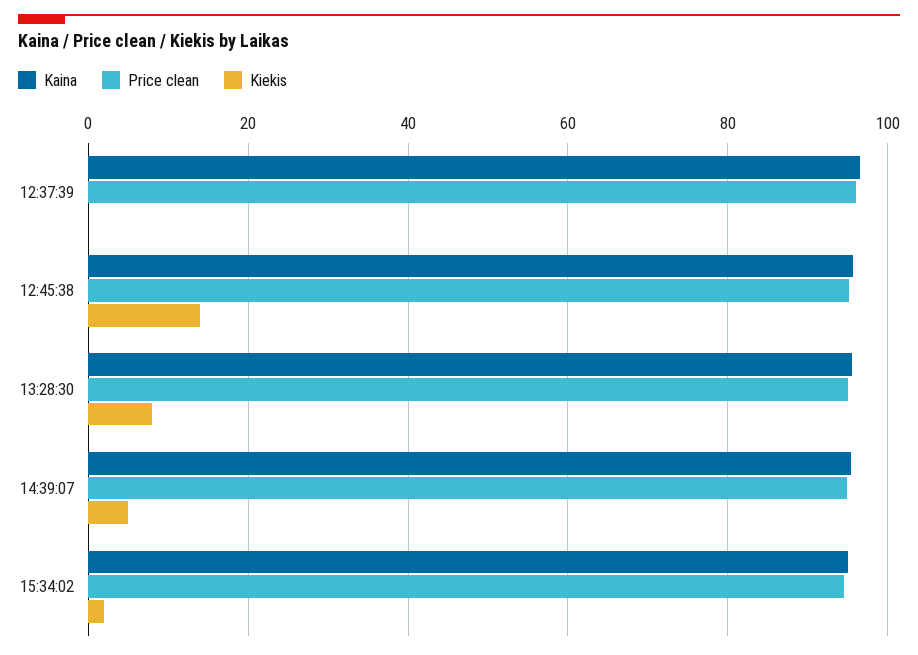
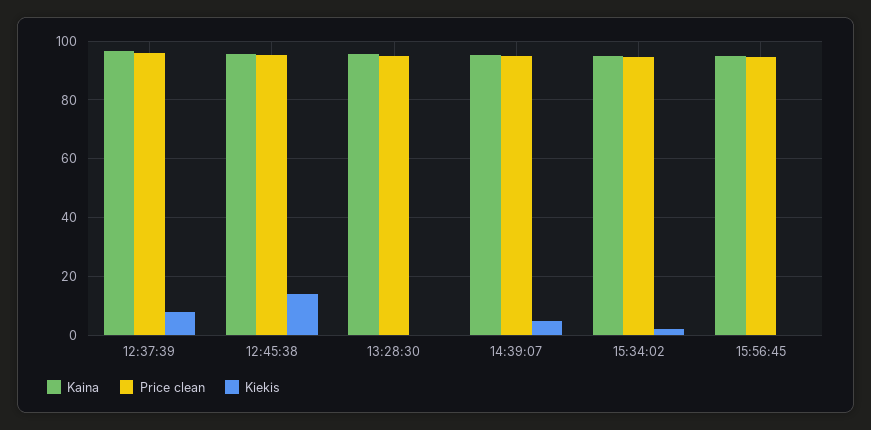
Kiekis, 12:37:39: 0 -> 7.5
Kiekis, 13:28:30: 8 -> 0
Kaina, 15:56:45: none -> 95
Price clean, 15:56:45: none -> 95
Kiekis, 15:56:45: none -> 0

